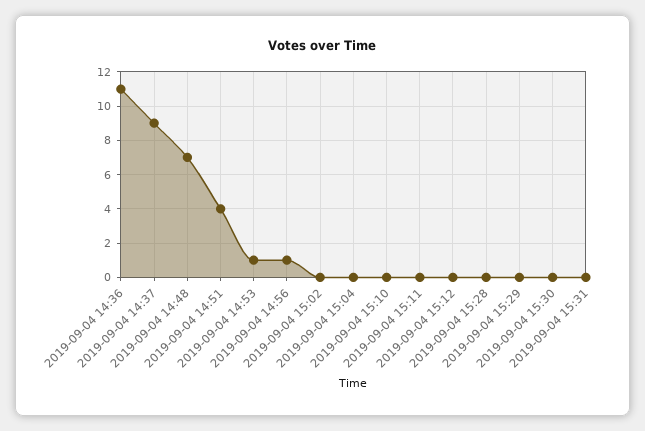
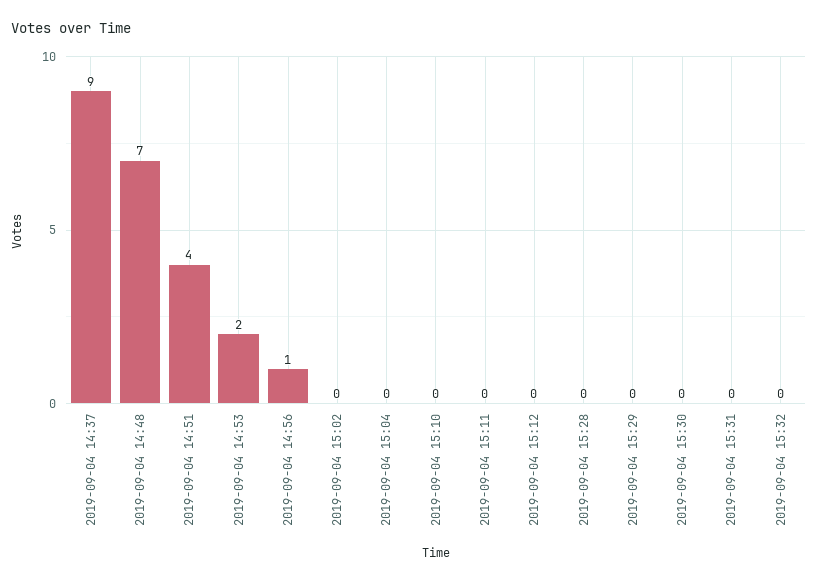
2019-09-04 14:36: 11 -> none
2019-09-04 14:53: 1 -> 2
2019-09-04 15:32: none -> 0

